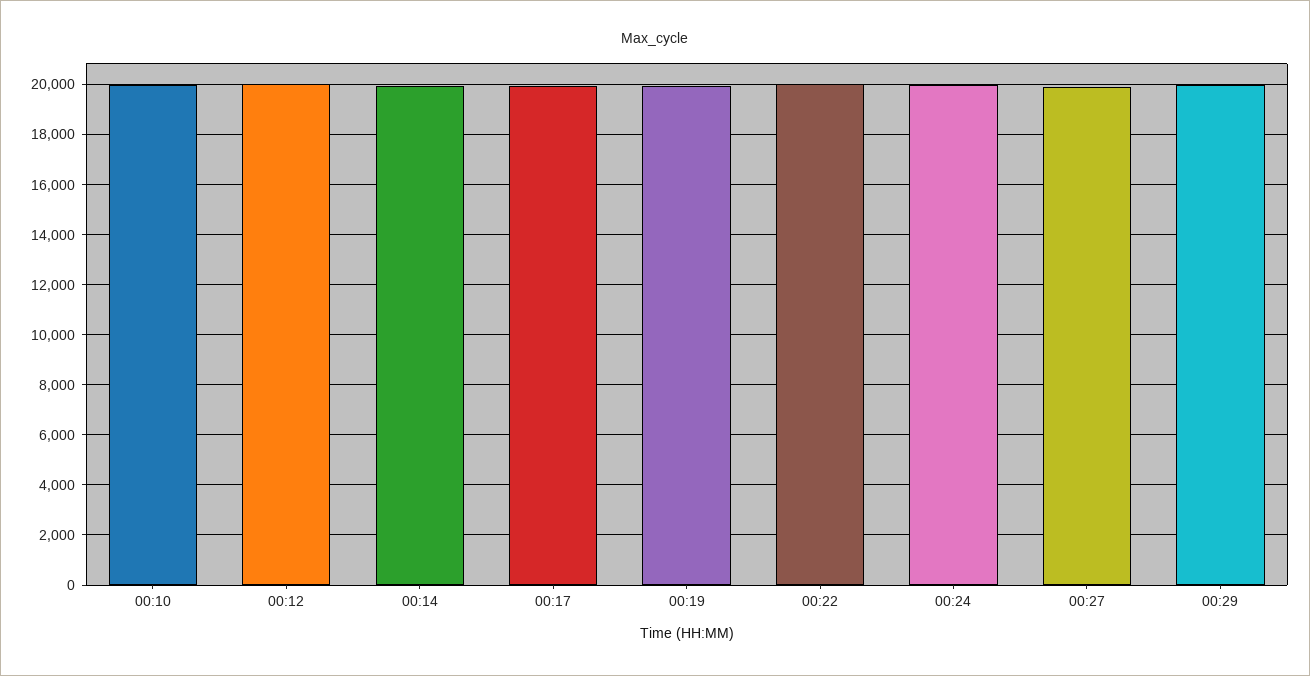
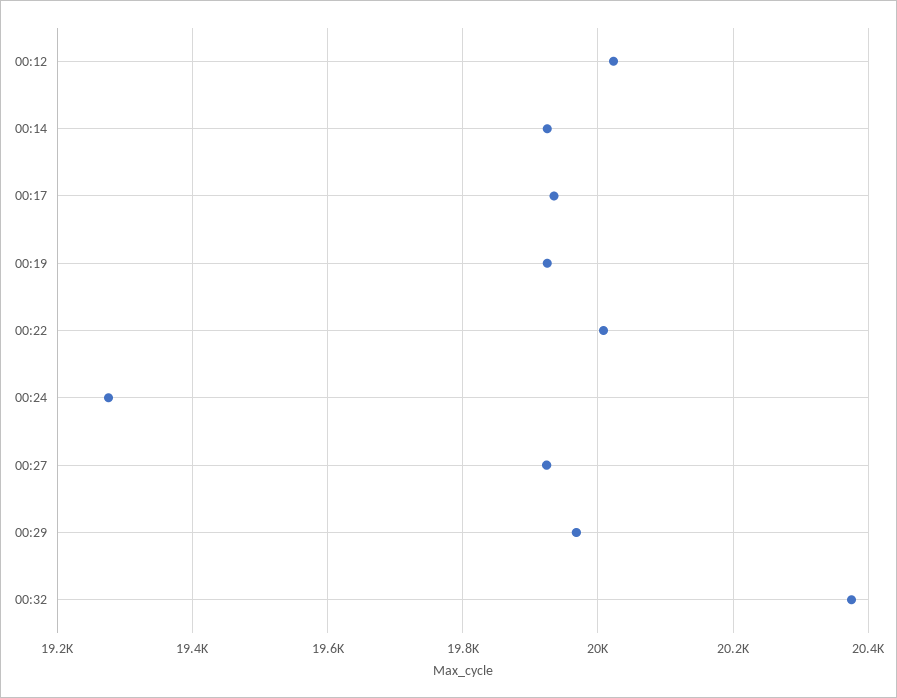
00:10: 20000 -> none
00:24: 20000 -> 19280
00:32: none -> 20380

